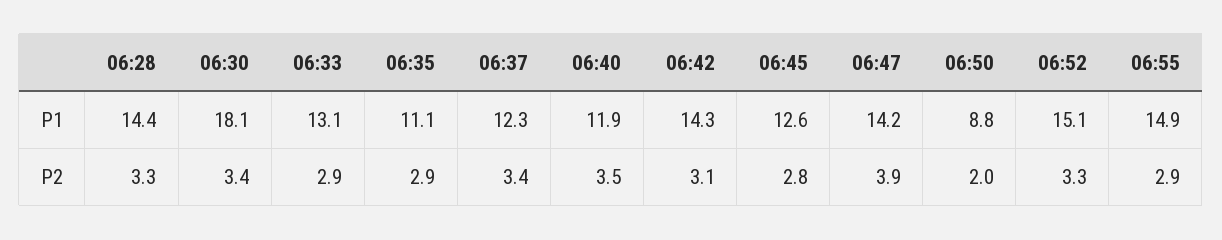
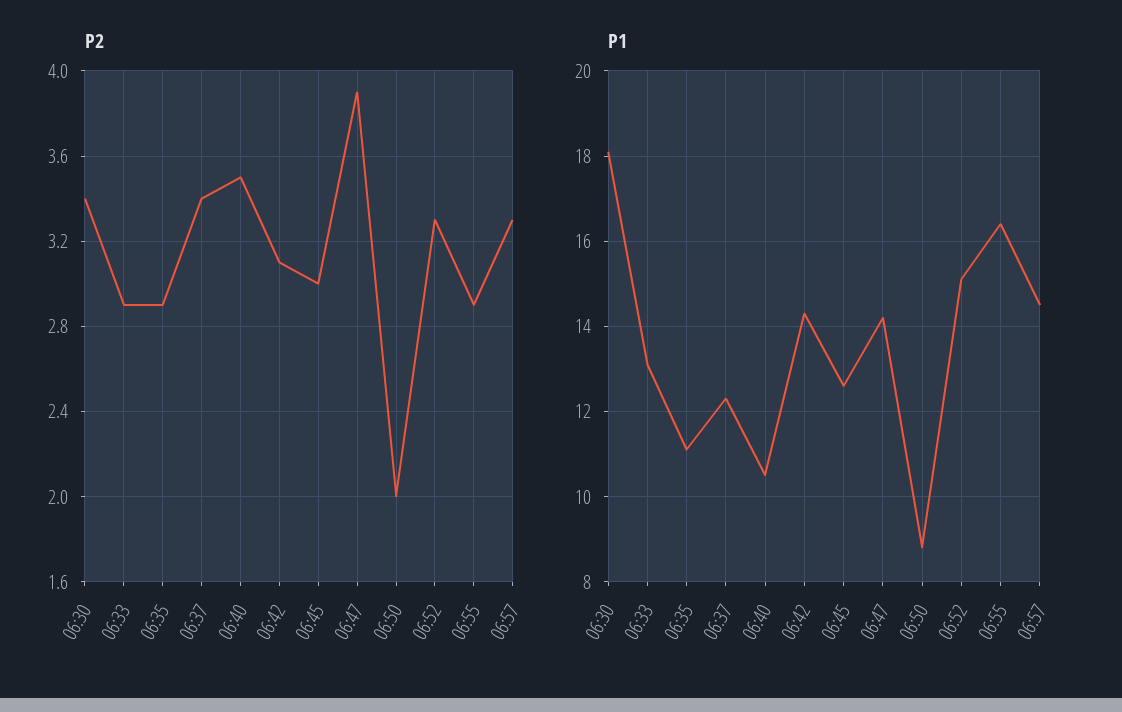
P1, 06:28: 14.4 -> none
P1, 06:40: 11.9 -> 10.5
P1, 06:55: 14.9 -> 16.5
P2, 06:28: 3.3 -> none
P2, 06:45: 2.8 -> 3
P2, 06:57: none -> 3.3
P1, 06:57: none -> 14.5

